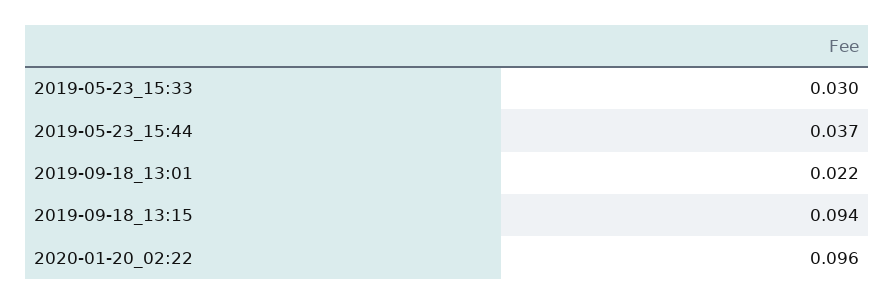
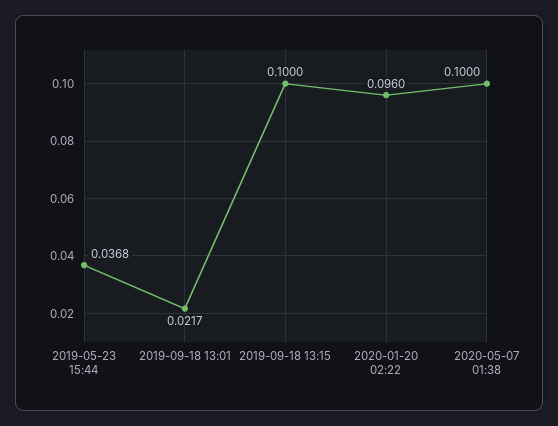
2019-05-23_15:33: 0.03 -> none
2019-09-18_13:15: 0.094 -> 0.1
2020-05-07 01:38: none -> 0.1

